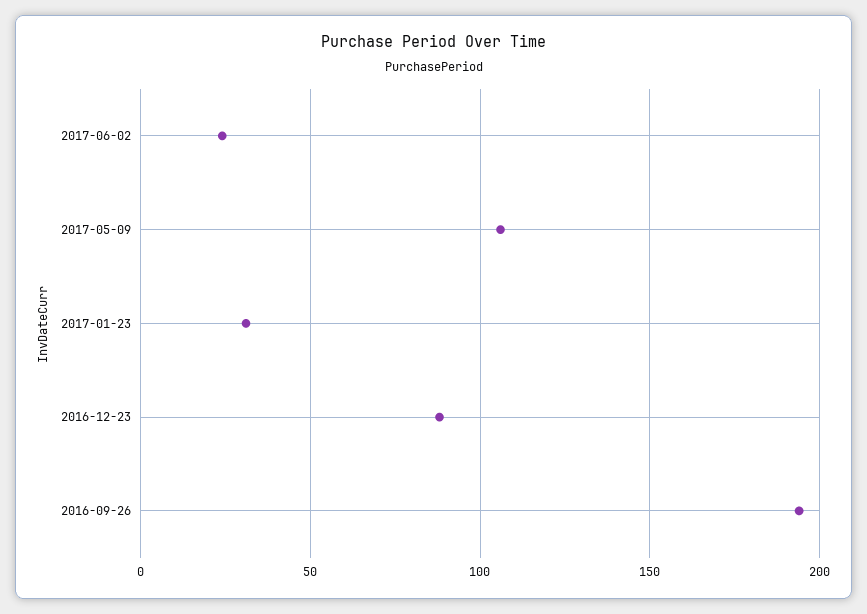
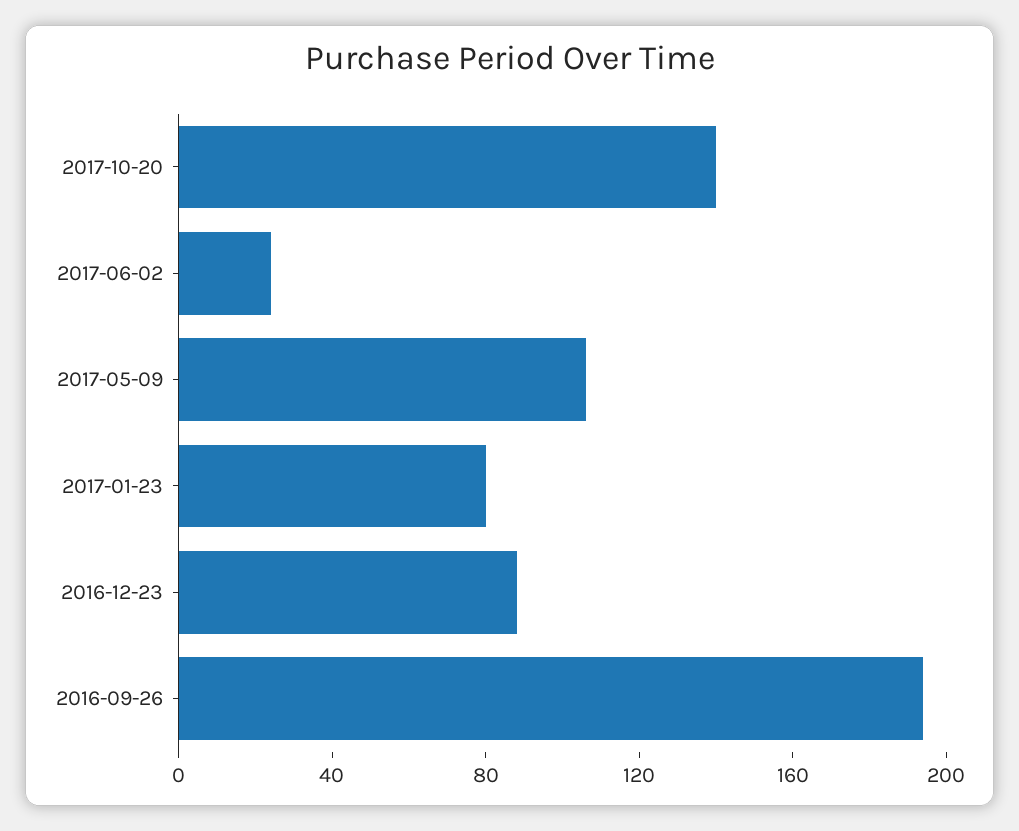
2017-01-23: 30 -> 80
2017-10-20: none -> 140

